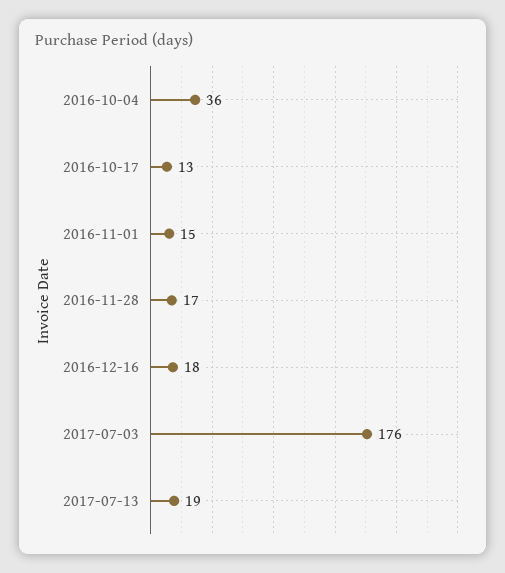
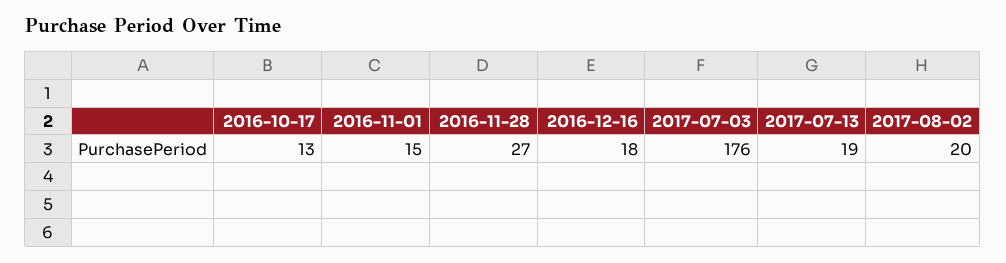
2016-10-04: 36 -> none
2016-11-28: 17 -> 27
2017-08-02: none -> 20

